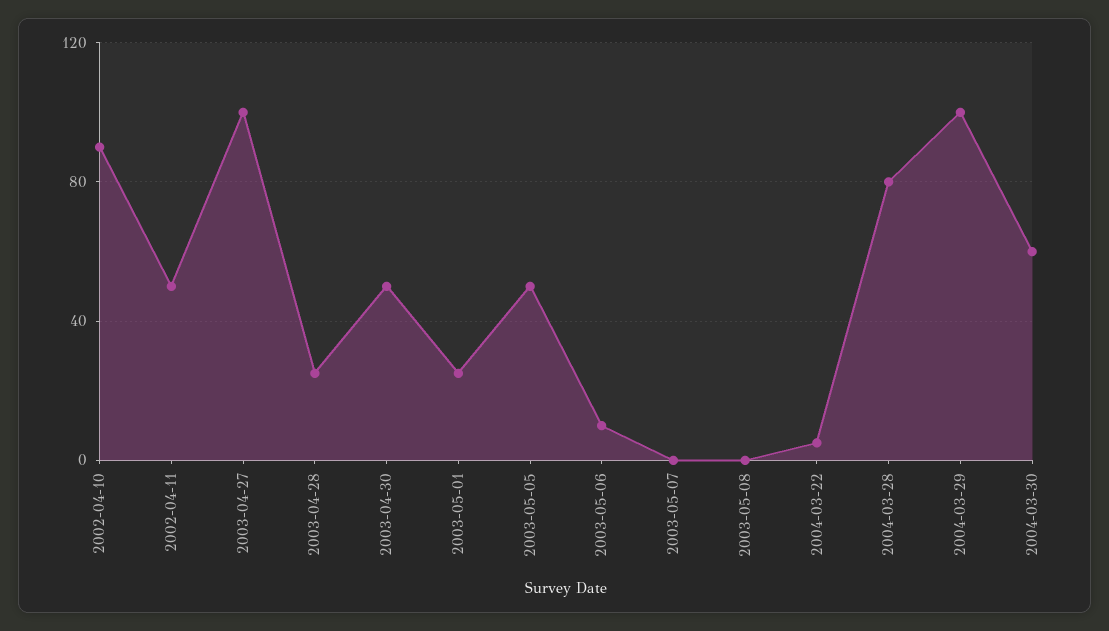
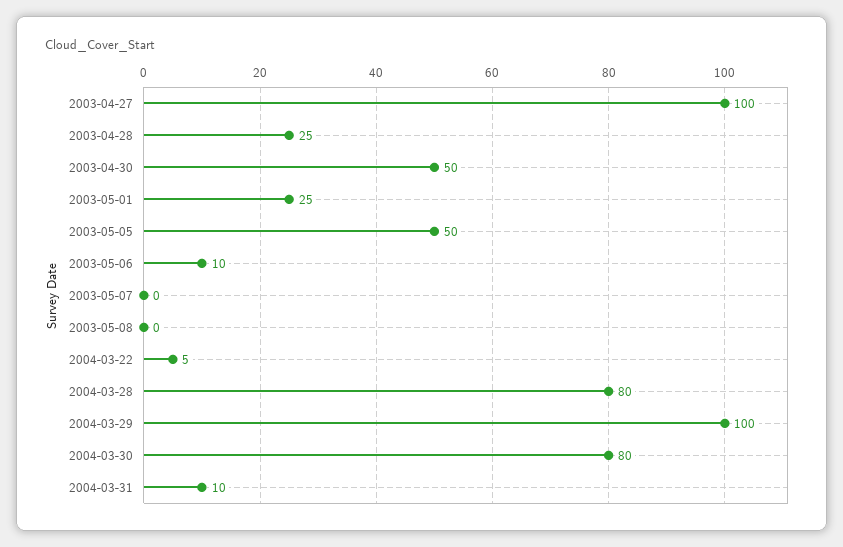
2002-04-10: 90 -> none
2002-04-11: 50 -> none
2004-03-30: 60 -> 80
2004-03-31: none -> 10

